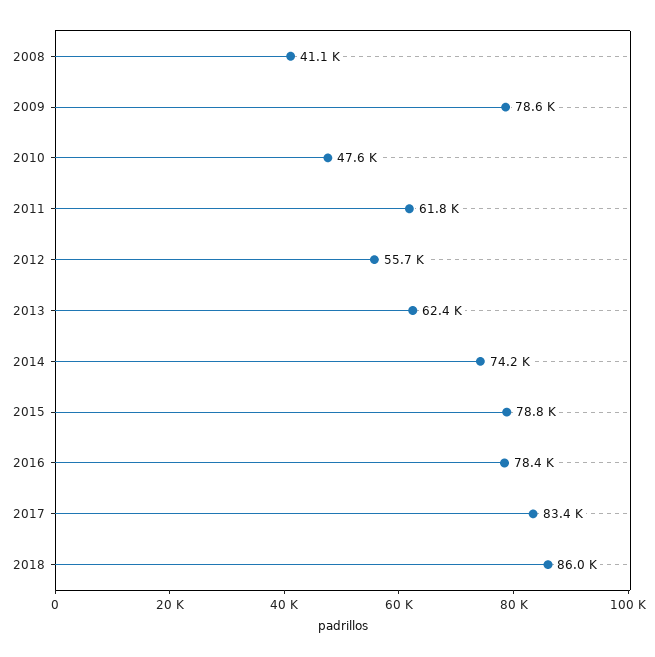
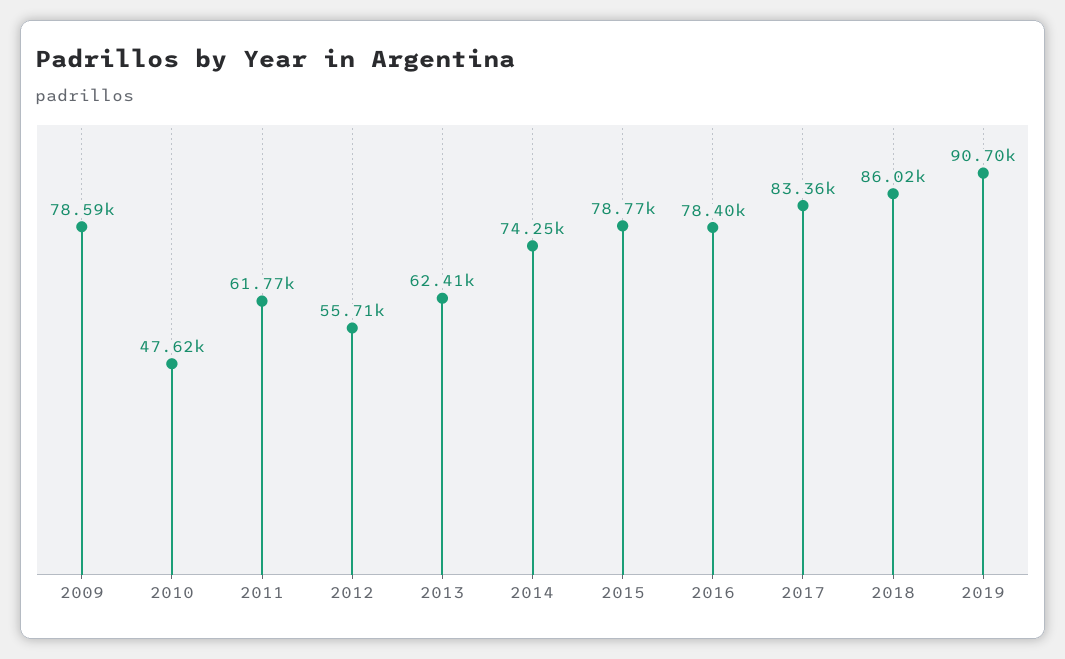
2008: 41100 -> none
2019: none -> 90700

